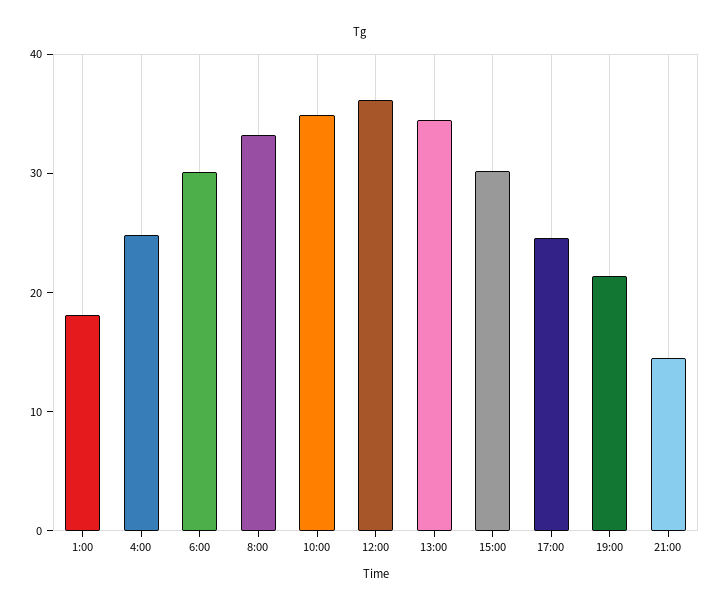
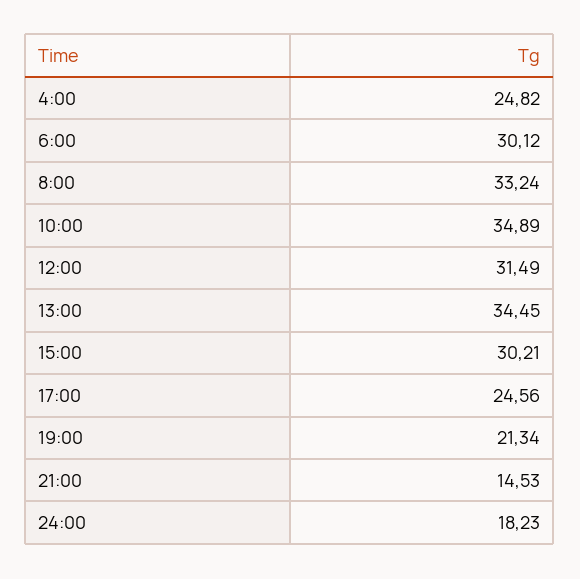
1:00: 18 -> none
12:00: 36 -> 31.49
24:00: none -> 18.23

